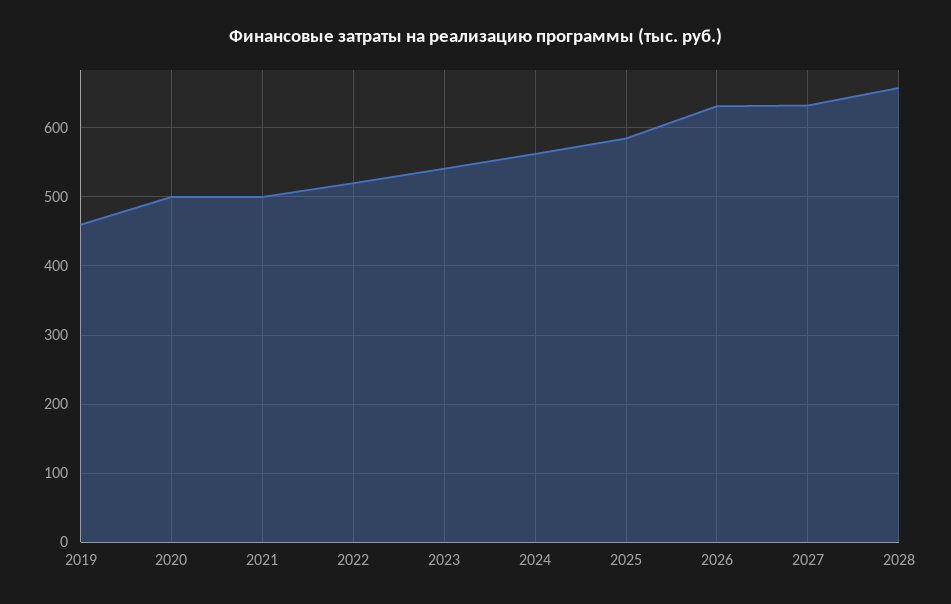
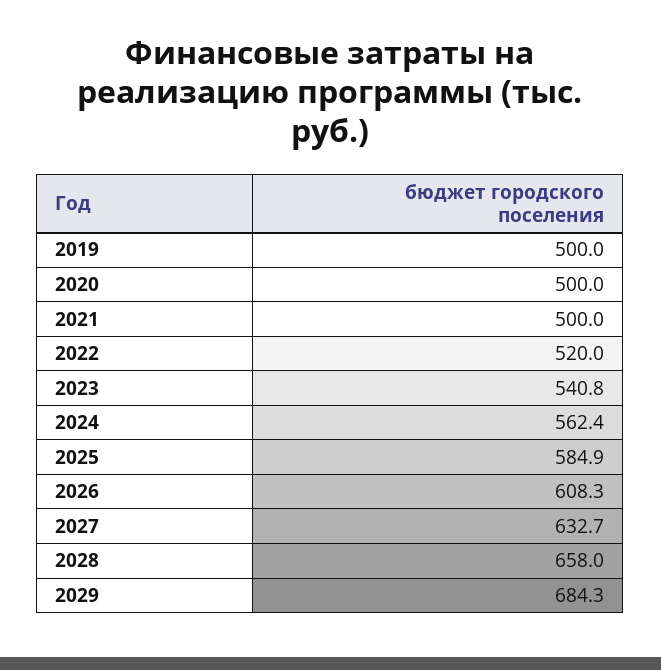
2019: 460 -> 500
2026: 630 -> 608.3
2029: none -> 684.3

